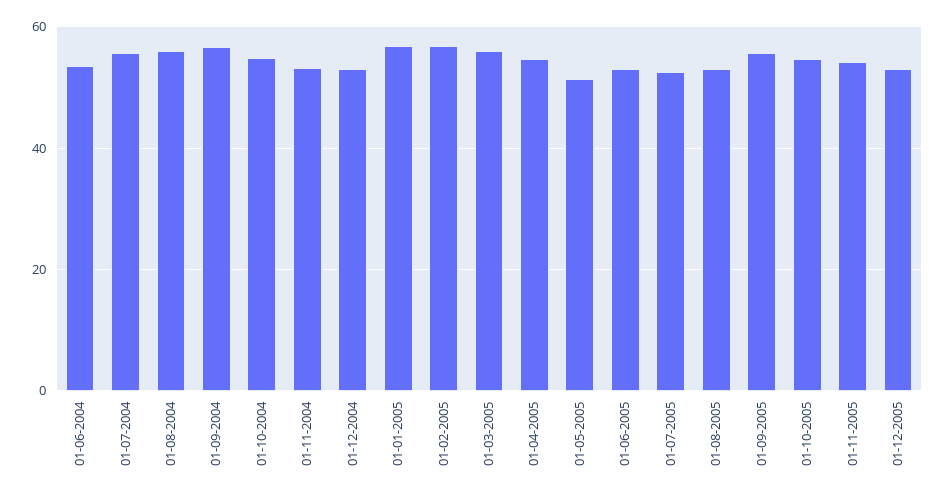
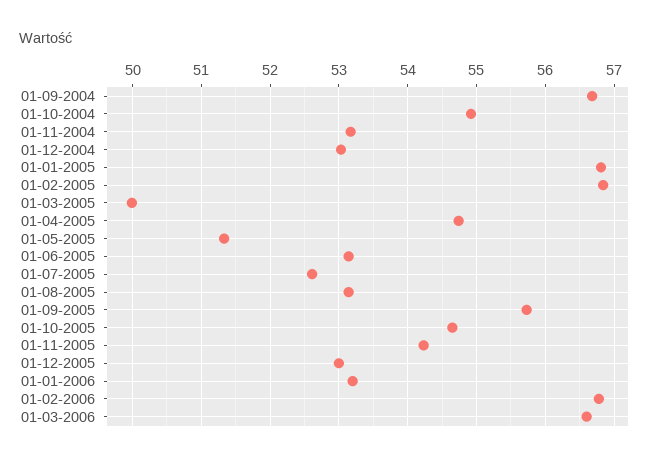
01-06-2004: 54 -> none
01-07-2004: 56 -> none
01-08-2004: 56 -> none
01-03-2005: 56 -> 50
01-01-2006: none -> 53.2
01-02-2006: none -> 56.8
01-03-2006: none -> 56.6

